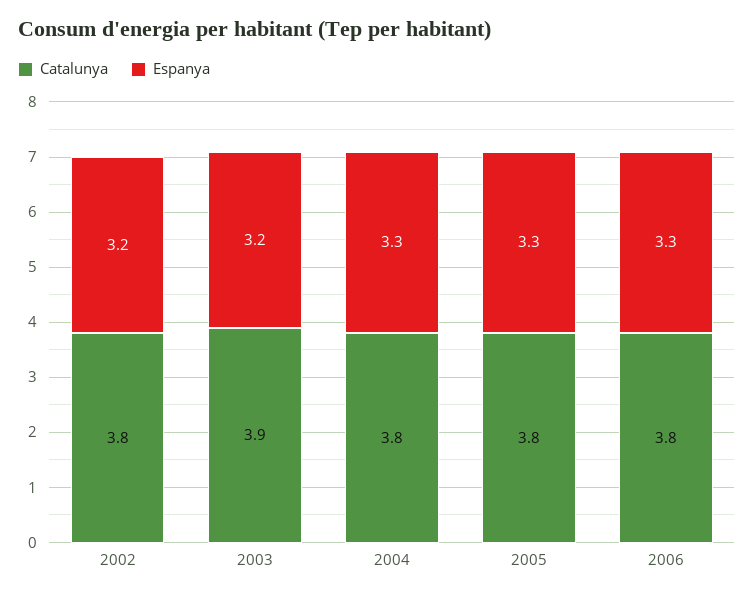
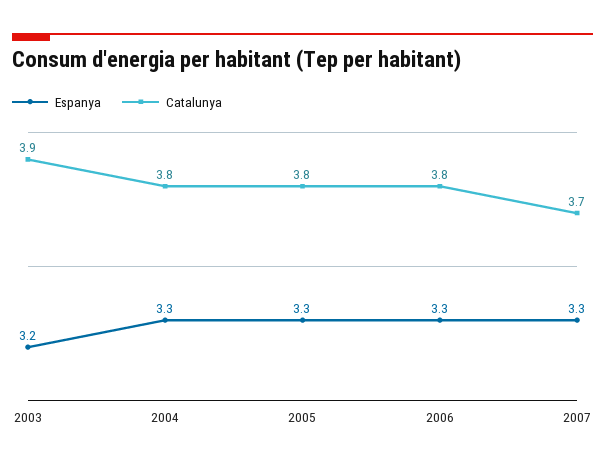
Catalunya, 2002: 3.8 -> none
Espanya, 2002: 3.2 -> none
Espanya, 2007: none -> 3.3
Catalunya, 2007: none -> 3.7

